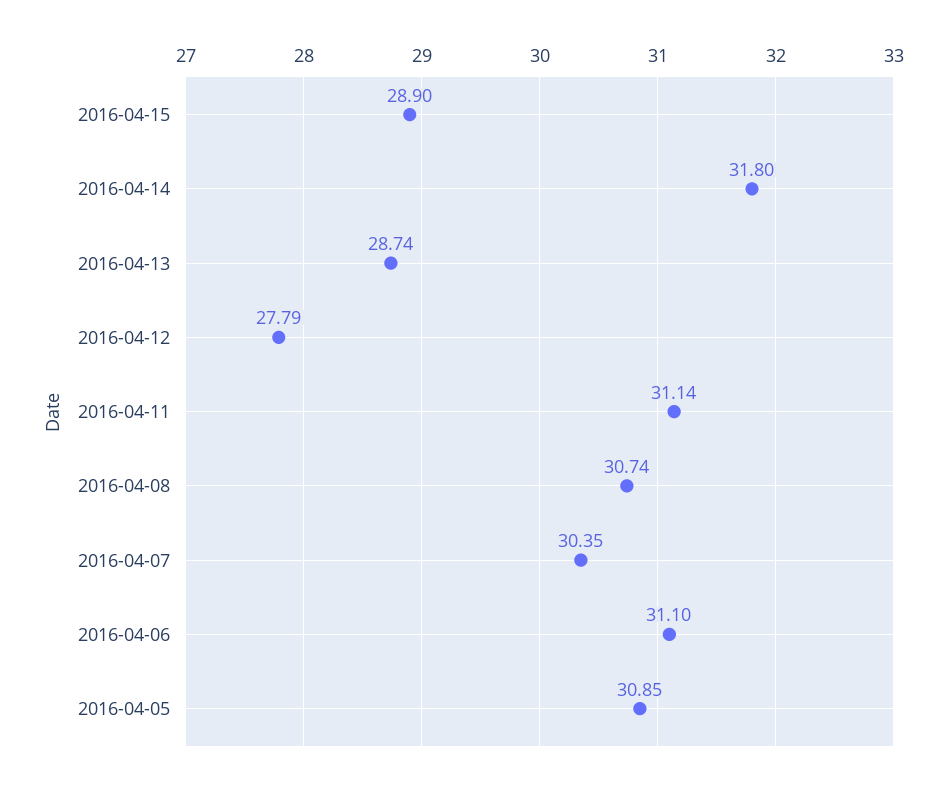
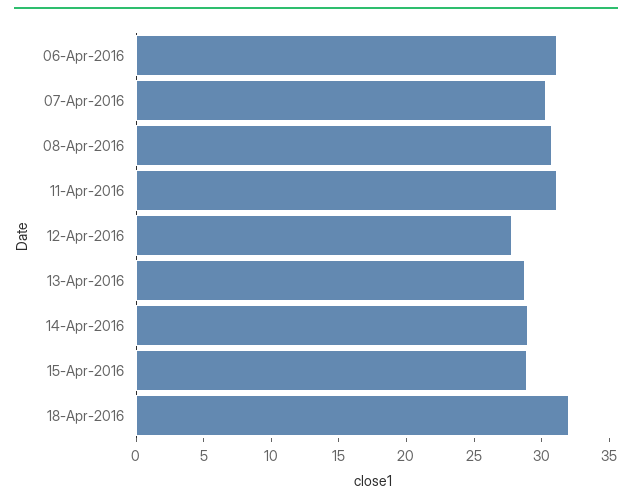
2016-04-14: 31.8 -> 29
2016-04-05: 30.85 -> none
18-Apr-2016: none -> 32

